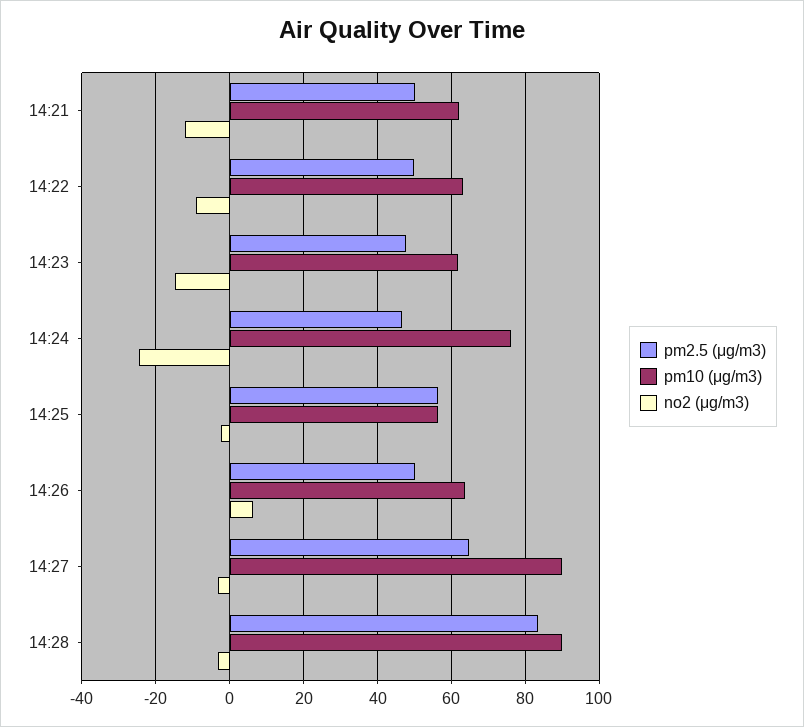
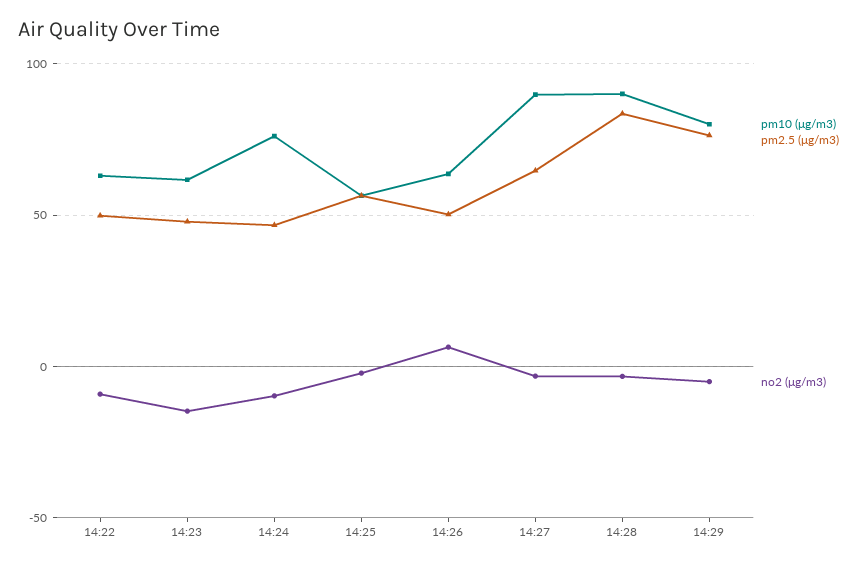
pm2.5 (μg/m3), 14:21: 50 -> none
pm10 (μg/m3), 14:21: 62 -> none
no2 (μg/m3), 14:21: -12 -> none
no2 (μg/m3), 14:24: -24 -> -10
pm10 (μg/m3), 14:29: none -> 80
pm2.5 (μg/m3), 14:29: none -> 75
no2 (μg/m3), 14:29: none -> -5

